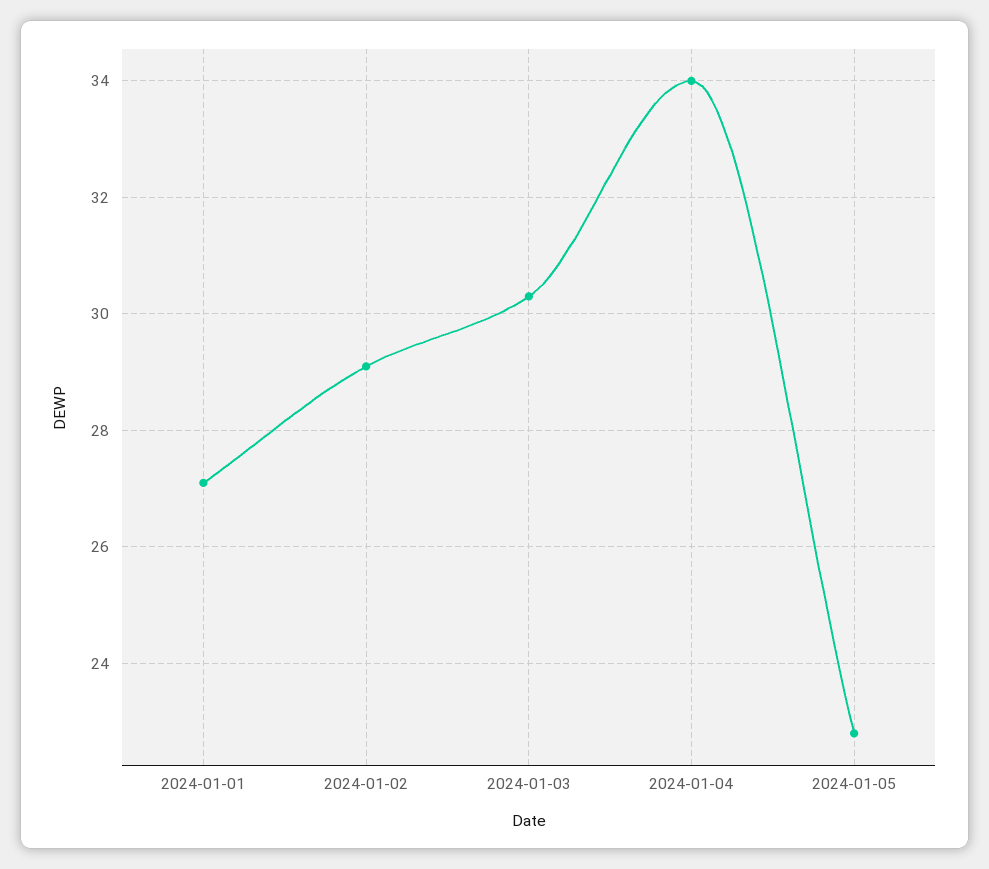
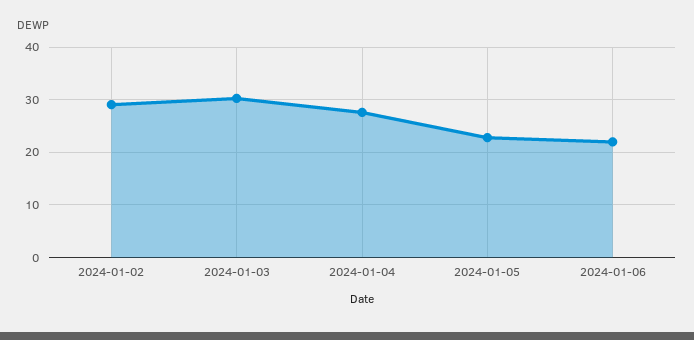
2024-01-01: 27 -> none
2024-01-04: 34 -> 28
2024-01-06: none -> 22

